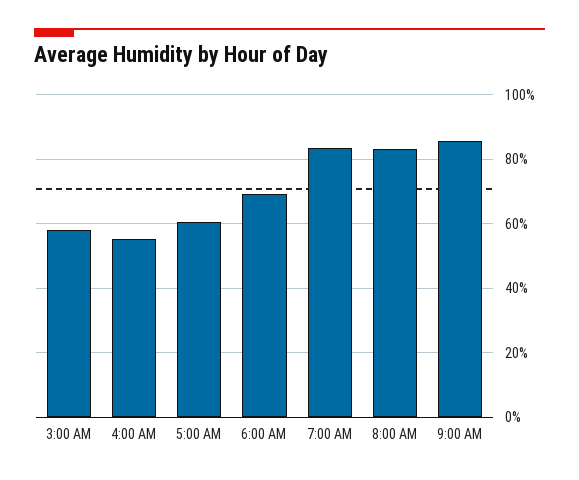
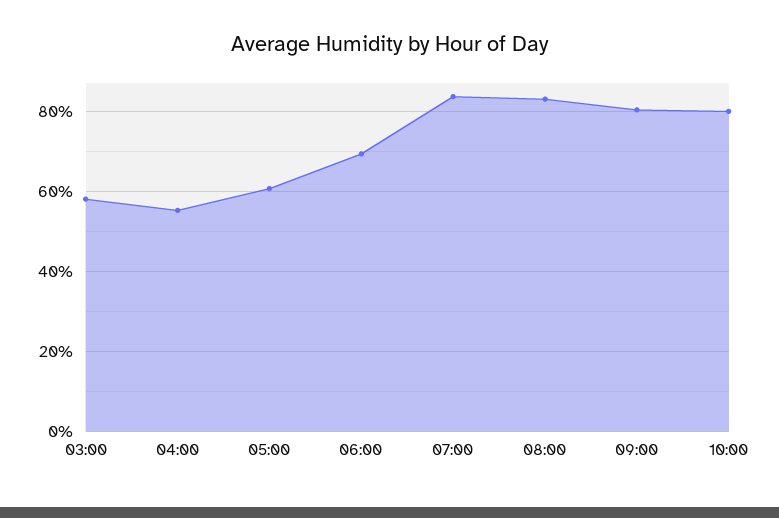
9:00 AM: 86 -> 80
10:00: none -> 80

